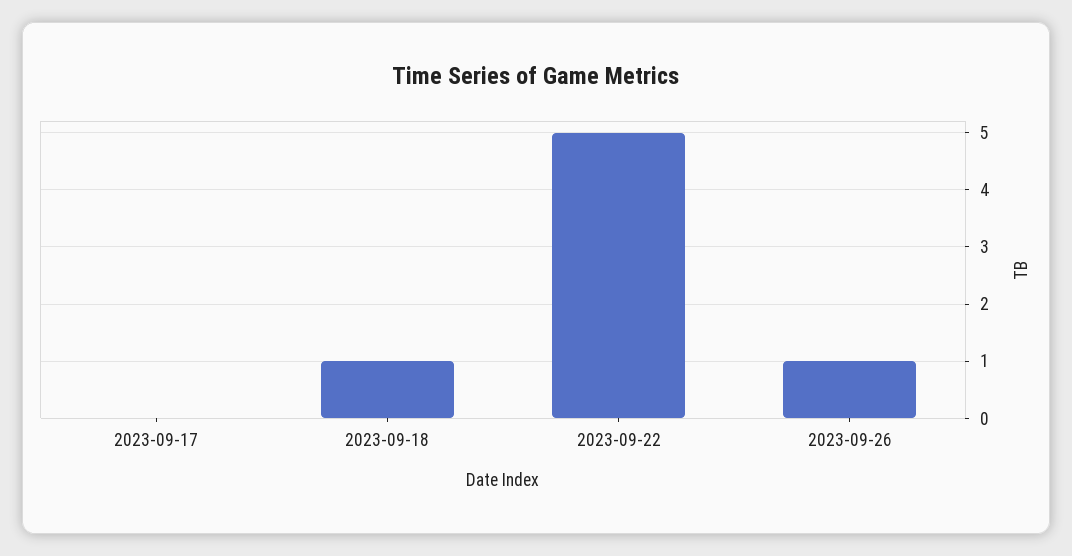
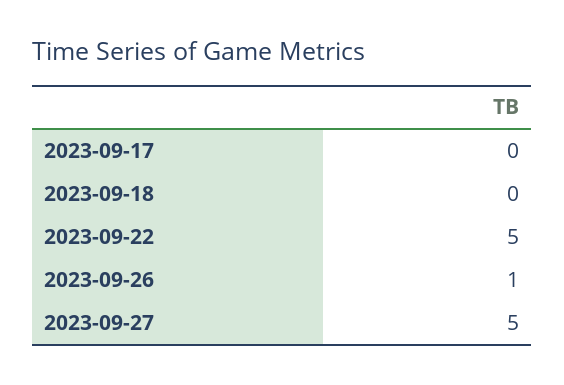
2023-09-18: 1 -> 0
2023-09-27: none -> 5

